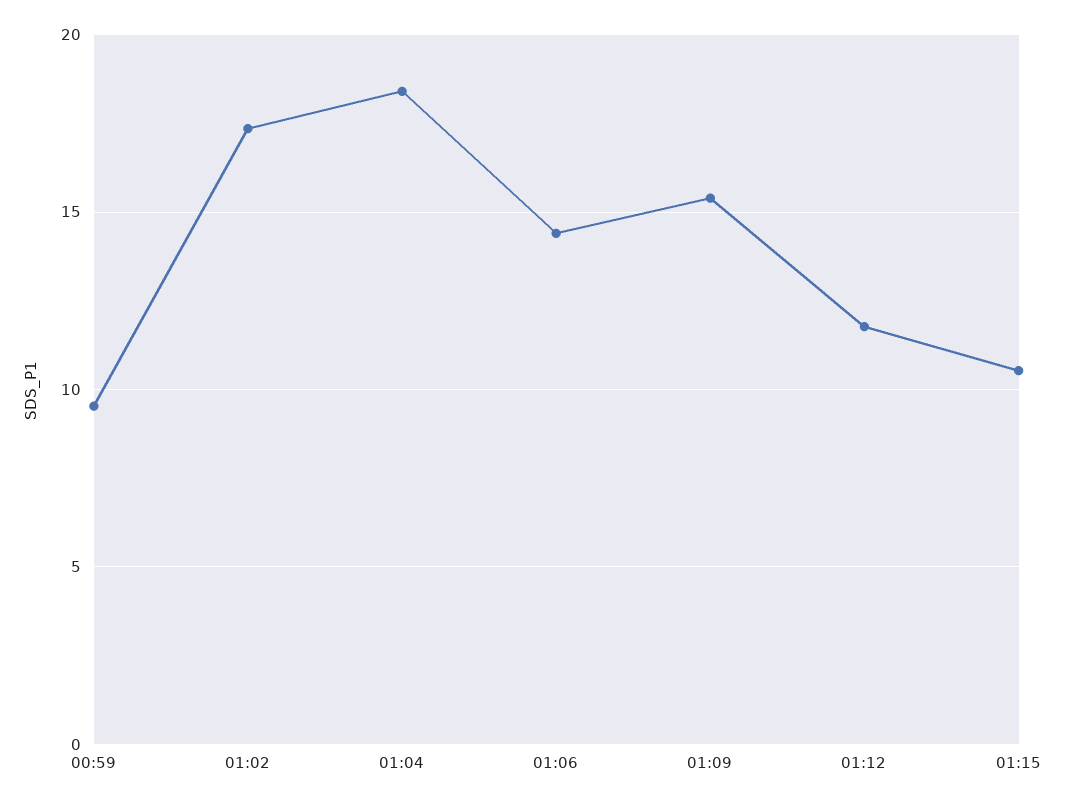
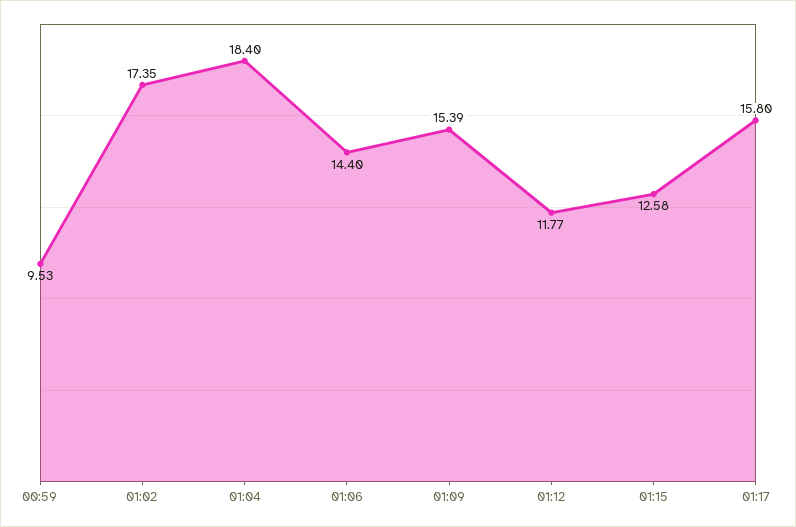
01:15: 10.5 -> 12.58
01:17: none -> 15.8

